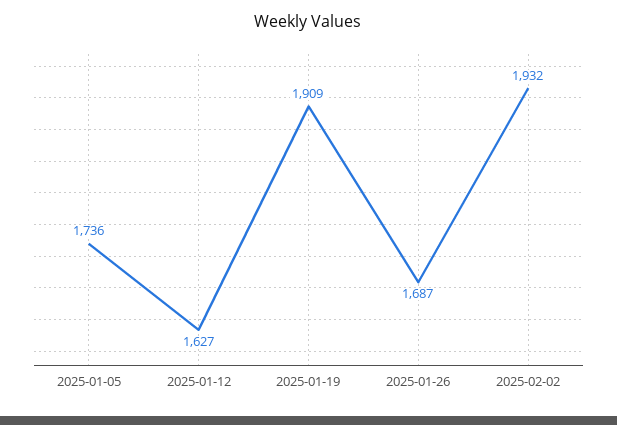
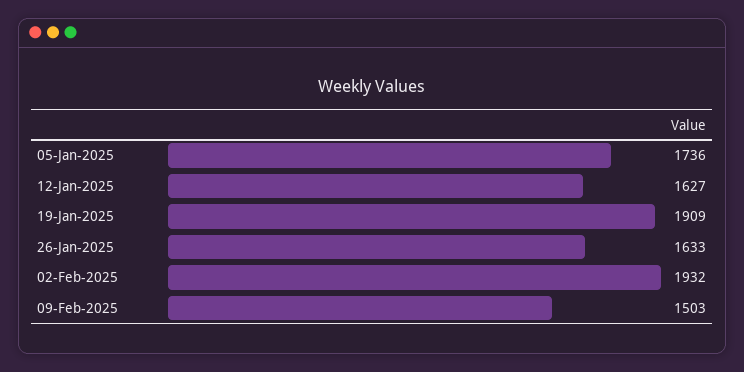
2025-01-26: 1687 -> 1633
09-Feb-2025: none -> 1503

